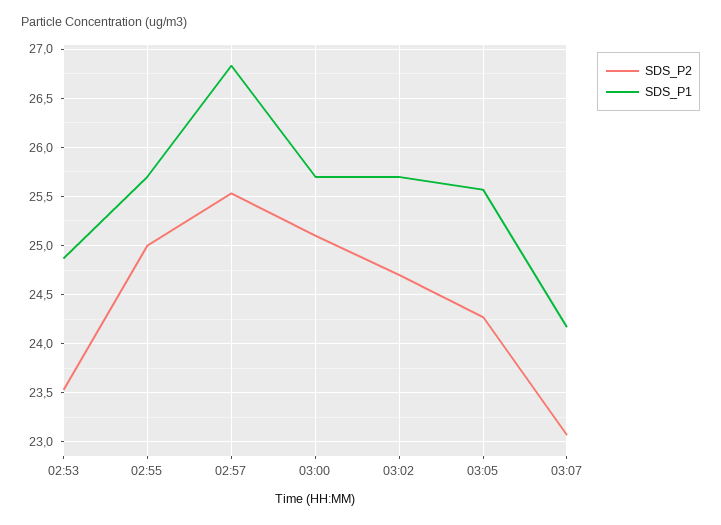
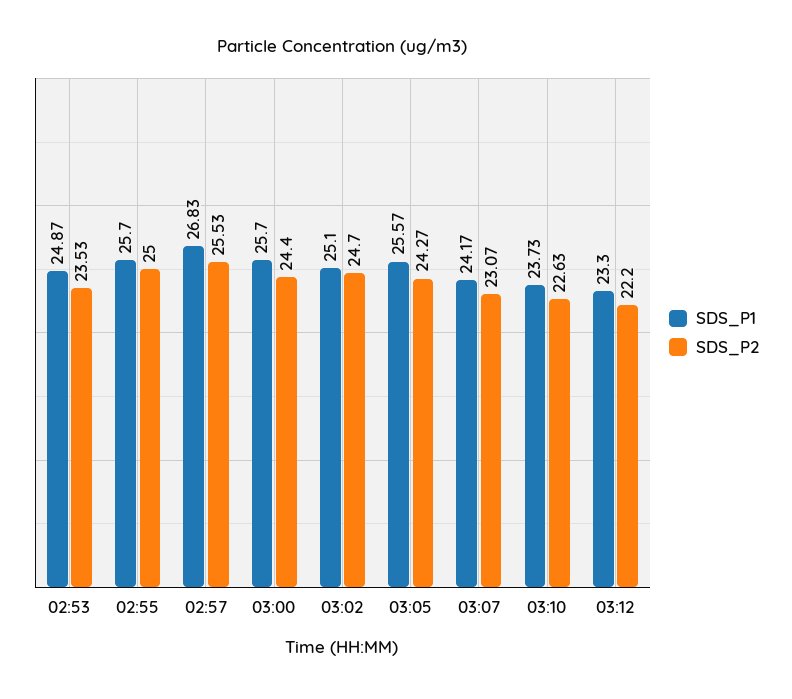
SDS_P2, 03:00: 25.1 -> 24.4
SDS_P1, 03:02: 25.7 -> 25.1
SDS_P1, 03:10: none -> 23.73
SDS_P2, 03:10: none -> 22.63
SDS_P1, 03:12: none -> 23.3
SDS_P2, 03:12: none -> 22.2

